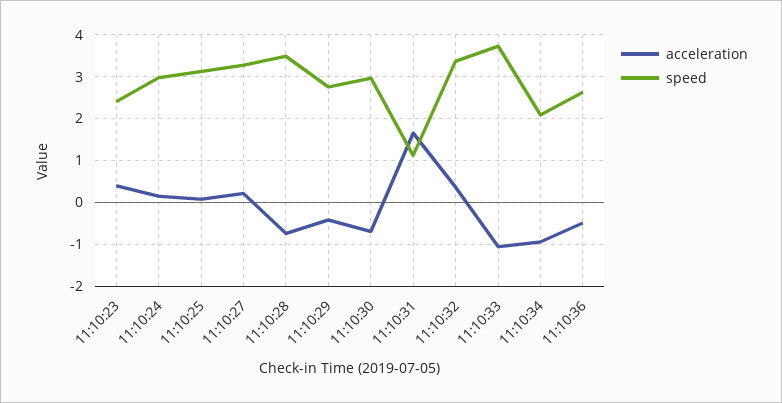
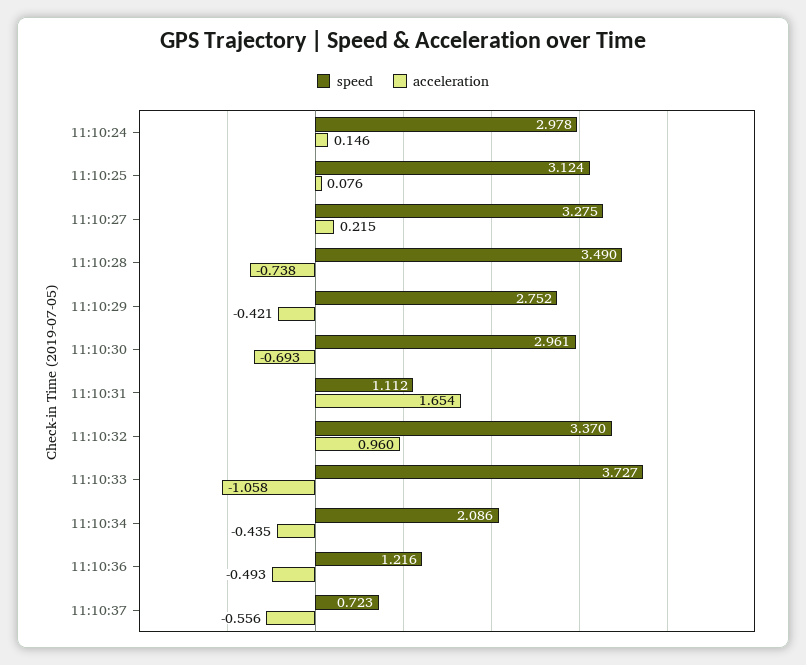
acceleration, 11:10:23: 0.4 -> none
speed, 11:10:23: 2.4 -> none
acceleration, 11:10:32: 0.4 -> 0.96
acceleration, 11:10:34: -1 -> -0.435
speed, 11:10:36: 2.6 -> 1.216
speed, 11:10:37: none -> 0.723
acceleration, 11:10:37: none -> -0.556

